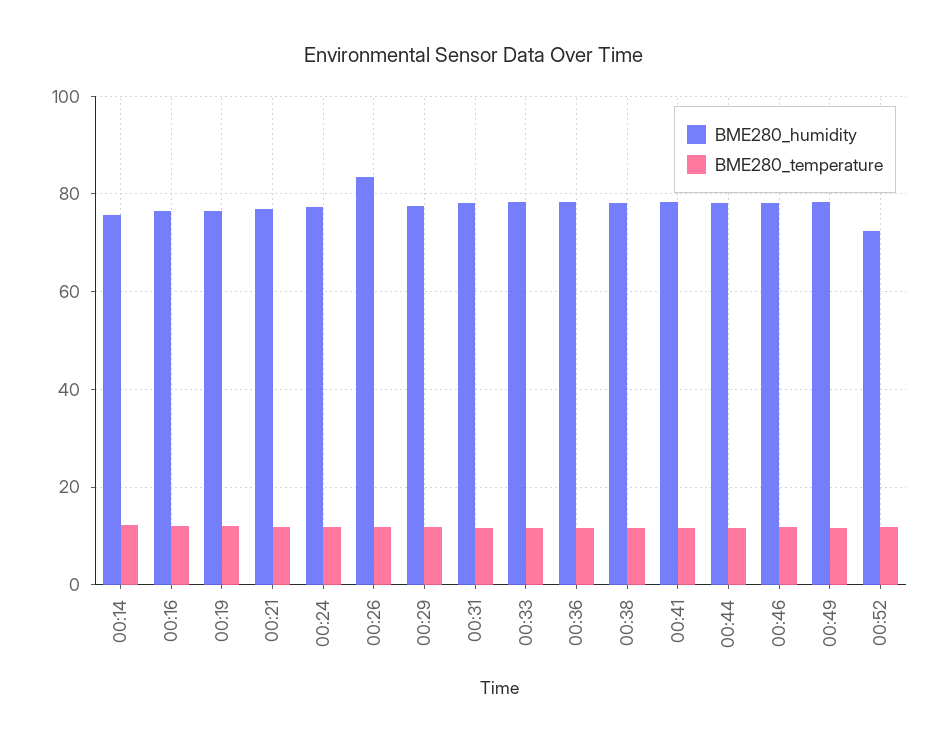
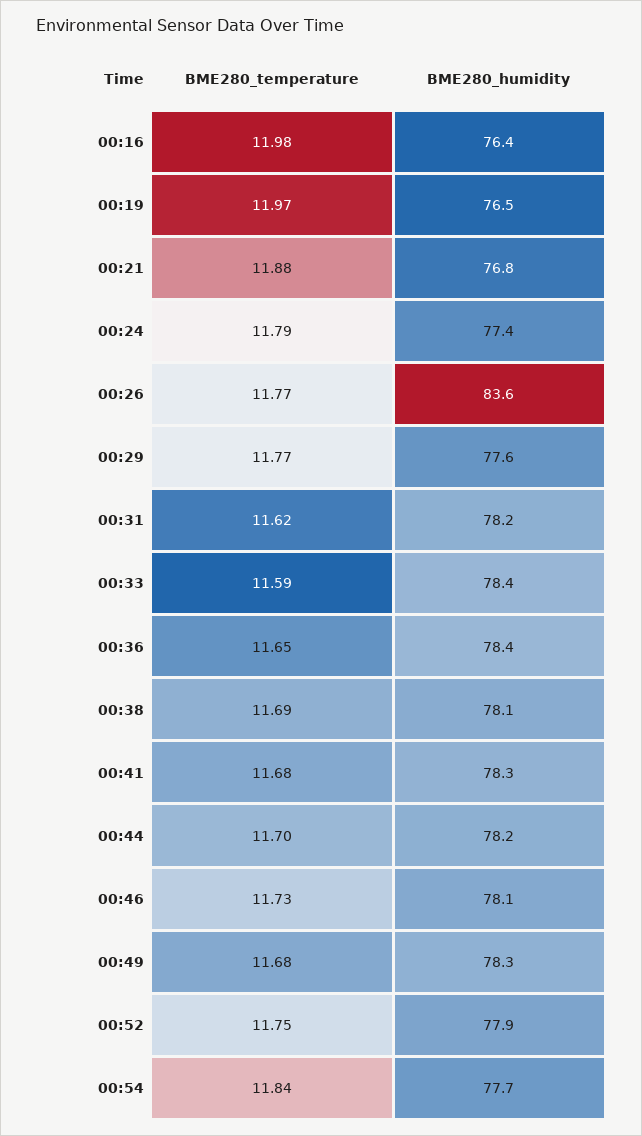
BME280_humidity, 00:14: 76 -> none
BME280_temperature, 00:14: 12 -> none
BME280_humidity, 00:52: 72 -> 77.9
BME280_temperature, 00:54: none -> 11.84
BME280_humidity, 00:54: none -> 77.7

